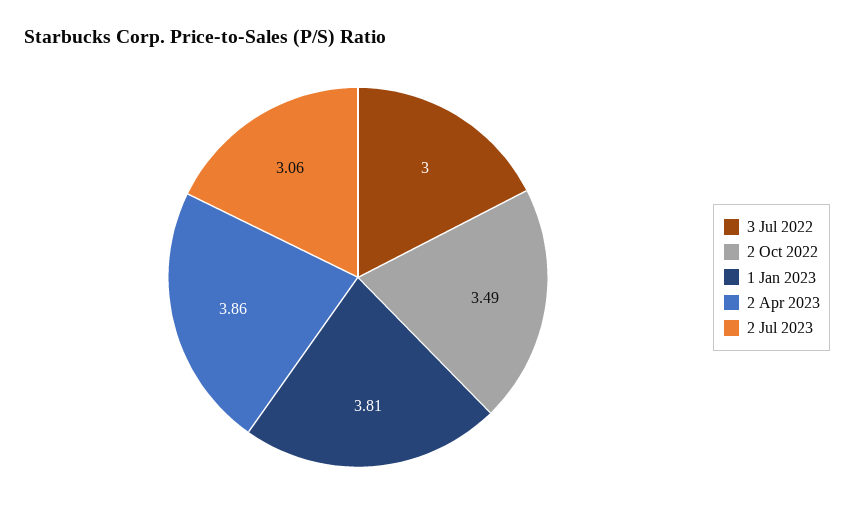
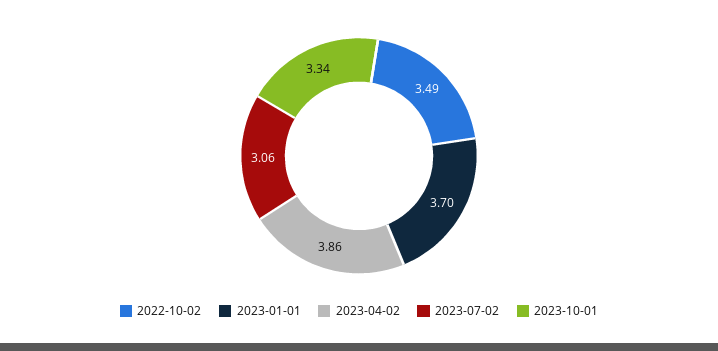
3 Jul 2022: 3 -> none
1 Jan 2023: 3.81 -> 3.7
2023-10-01: none -> 3.34

